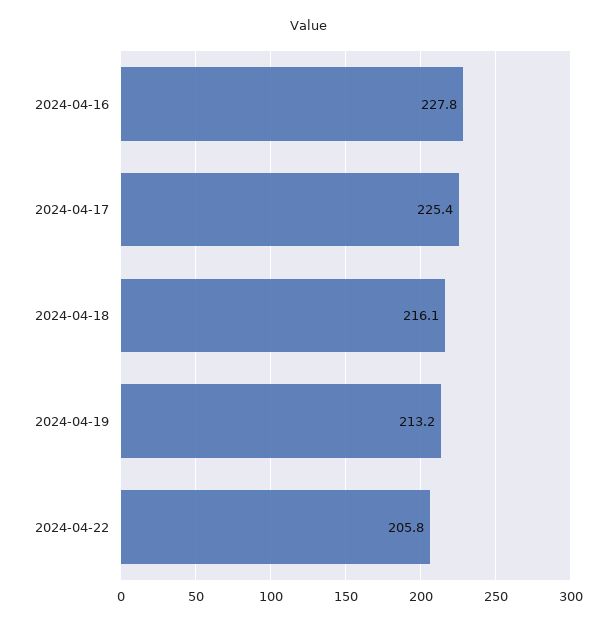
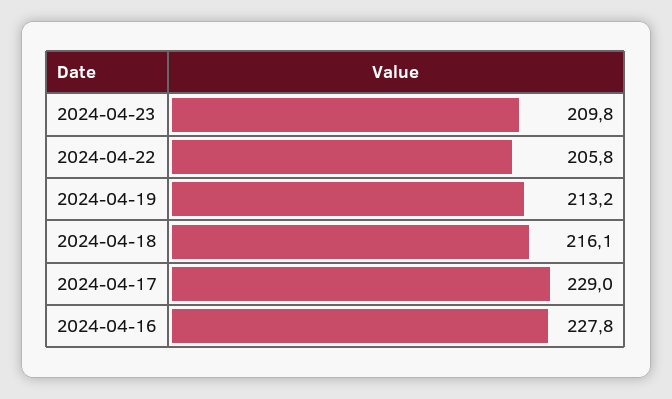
2024-04-17: 225.4 -> 229
2024-04-23: none -> 209.8

